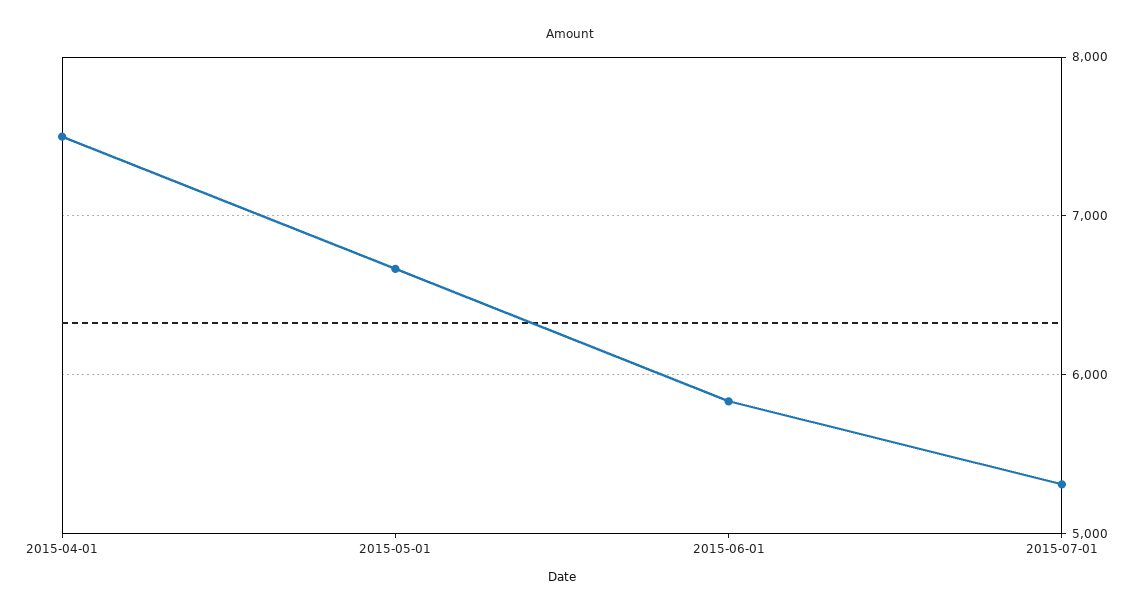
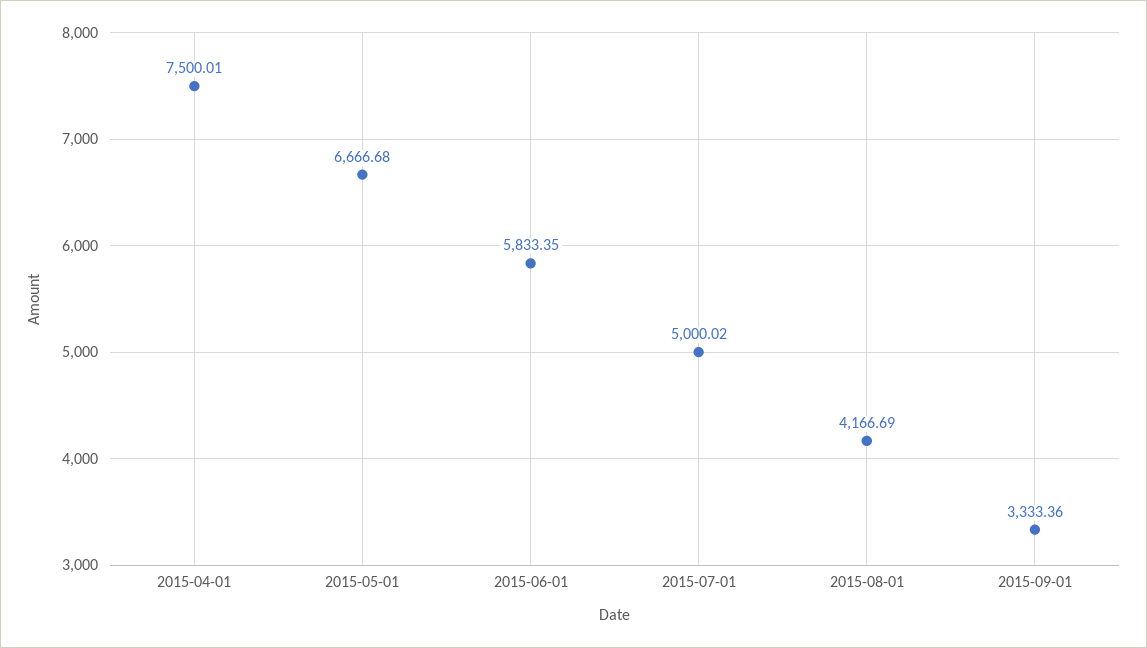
2015-07-01: 5300 -> 5000.02
2015-08-01: none -> 4166.69
2015-09-01: none -> 3333.36

